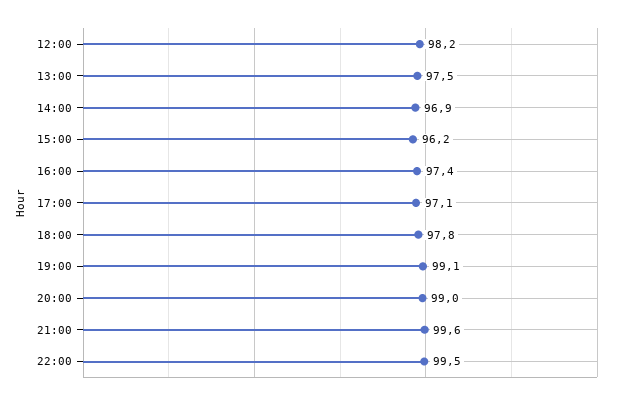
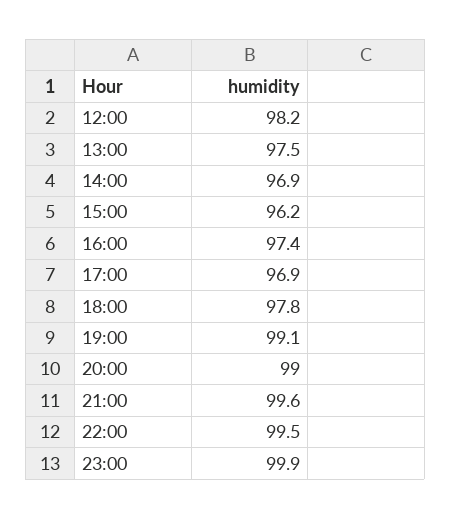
17:00: 97.1 -> 96.9
23:00: none -> 99.9

